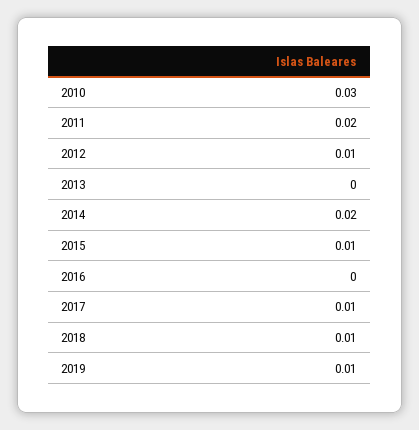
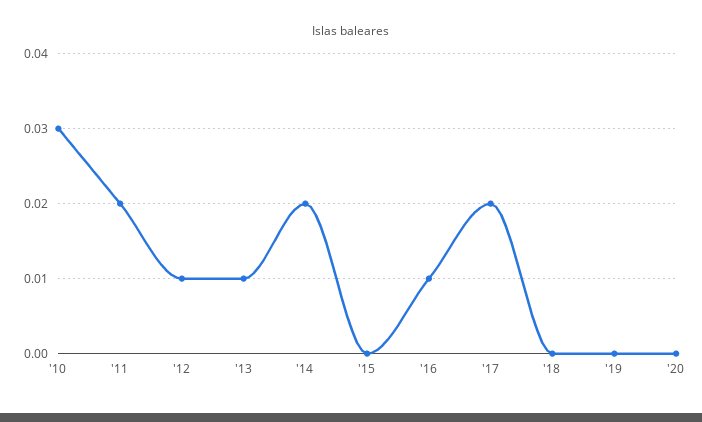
2013: 0 -> 0.01
2015: 0.01 -> 0
2016: 0 -> 0.01
2017: 0.01 -> 0.02
2018: 0.01 -> 0
2019: 0.01 -> 0
'20: none -> 0

